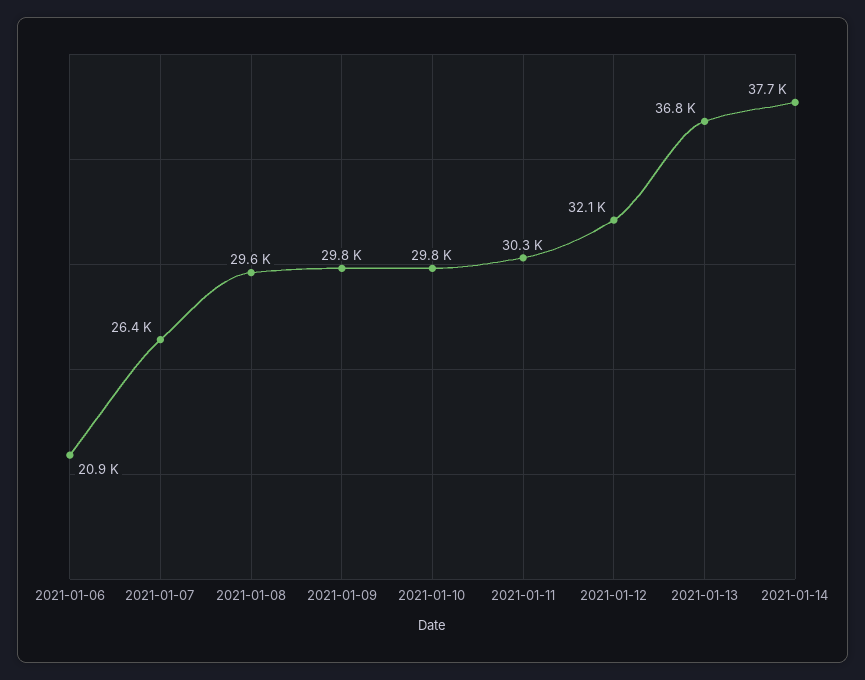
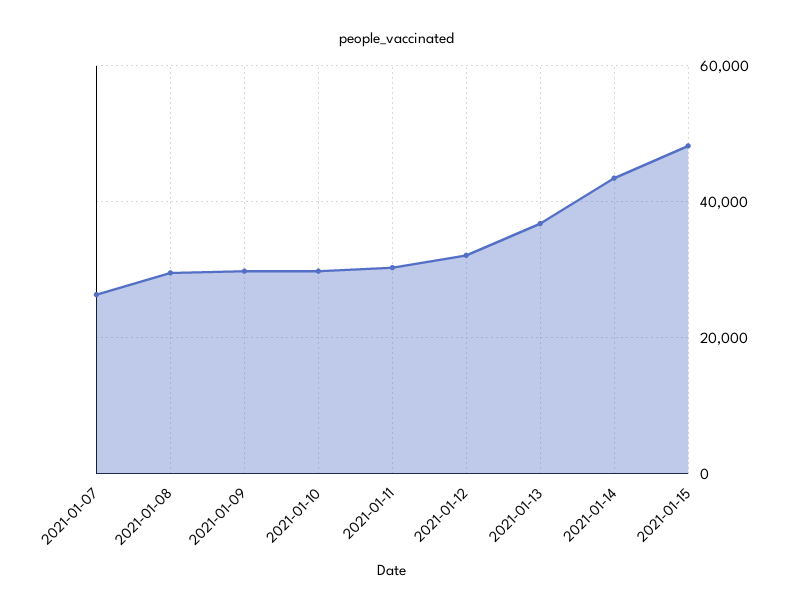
2021-01-06: 20900 -> none
2021-01-14: 37700 -> 44000
2021-01-15: none -> 48000

